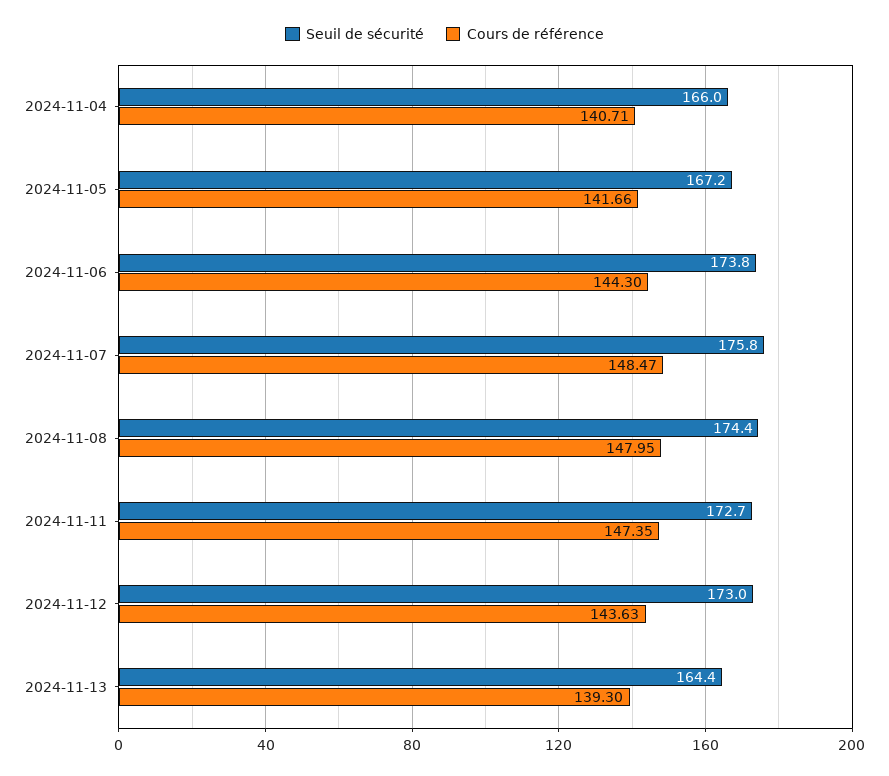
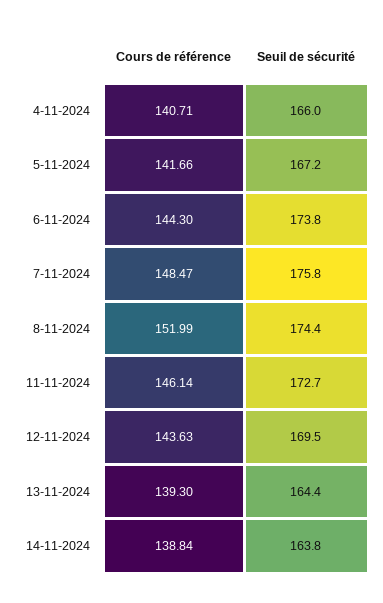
Cours de référence, 2024-11-08: 147.95 -> 151.99
Cours de référence, 2024-11-11: 147.35 -> 146.14
Seuil de sécurité, 2024-11-12: 173 -> 169.5
Cours de référence, 14-11-2024: none -> 138.84
Seuil de sécurité, 14-11-2024: none -> 163.8

